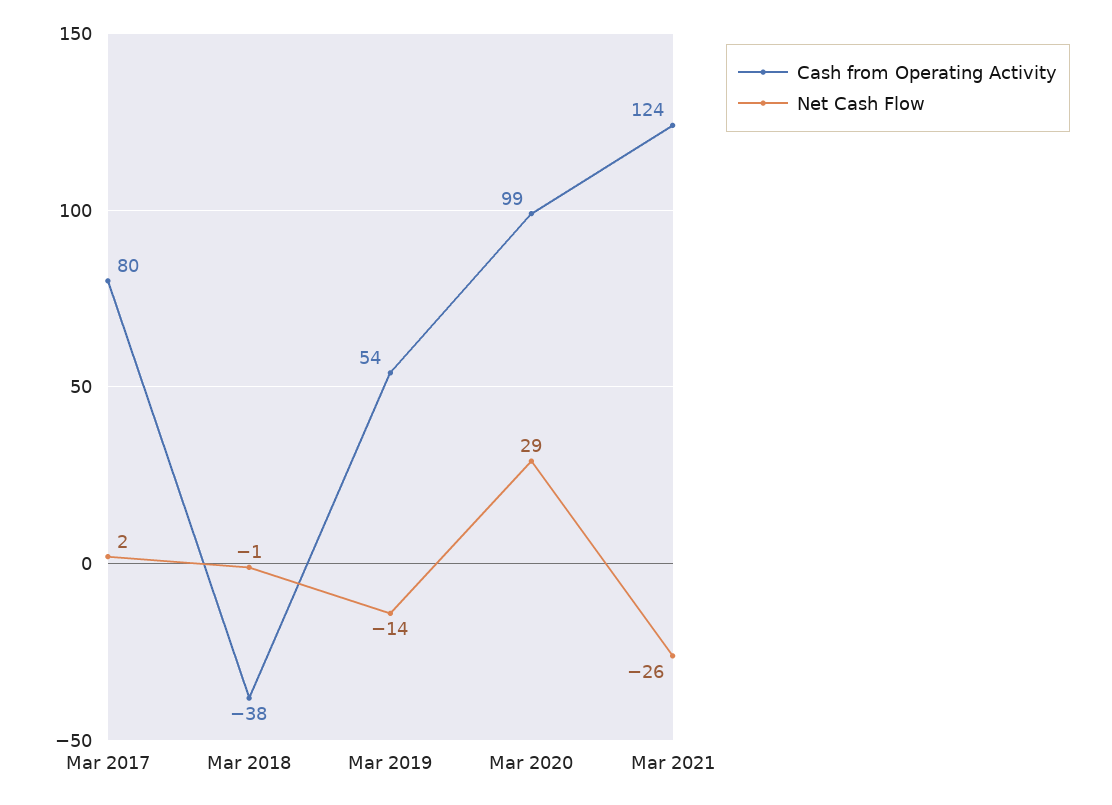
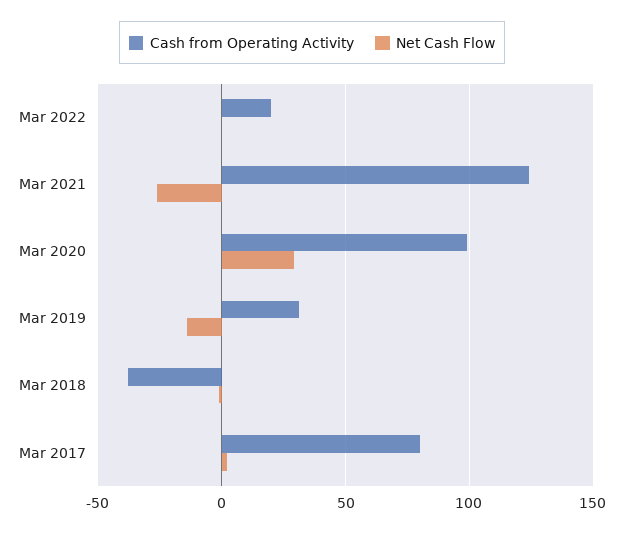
Cash from Operating Activity, Mar 2019: 54 -> 30
Cash from Operating Activity, Mar 2022: none -> 20
Net Cash Flow, Mar 2022: none -> 0

